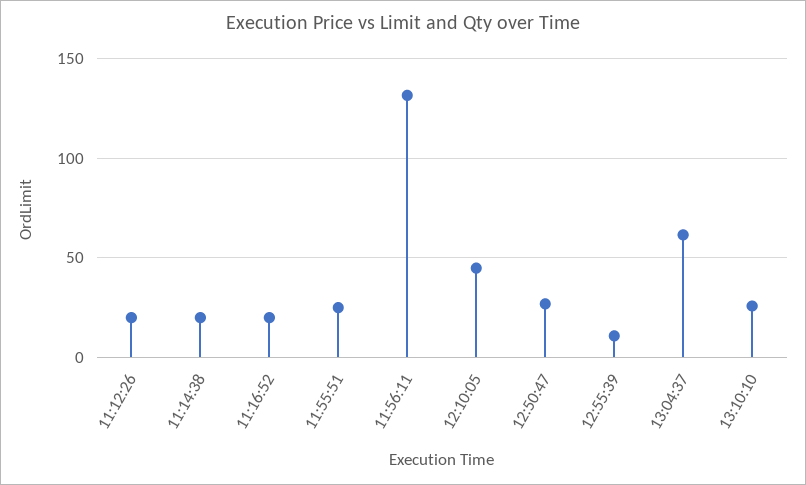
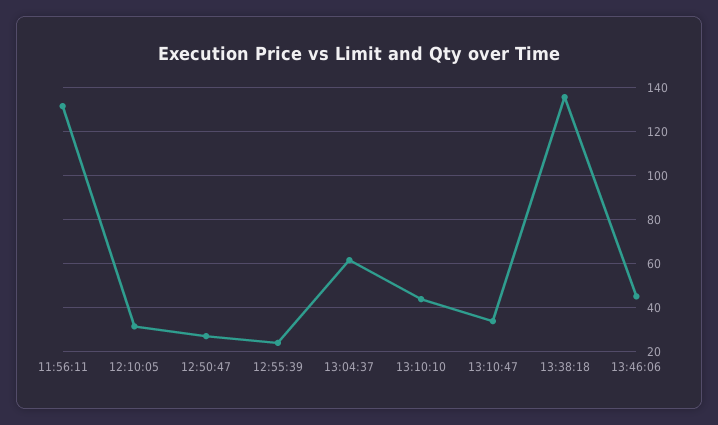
11:12:26: 20 -> none
11:14:38: 20 -> none
11:16:52: 20 -> none
11:55:51: 25 -> none
12:10:05: 45 -> 30
12:55:39: 10 -> 25
13:10:10: 25 -> 45
13:10:47: none -> 35
13:38:18: none -> 135
13:46:06: none -> 45

